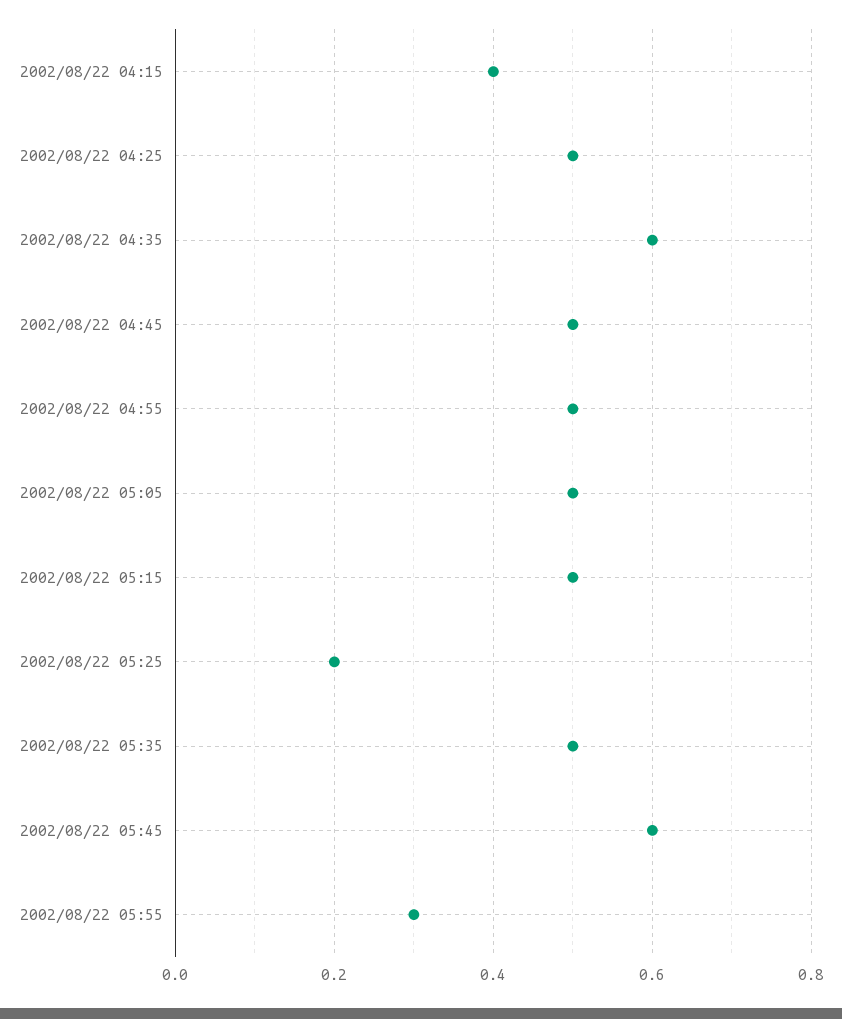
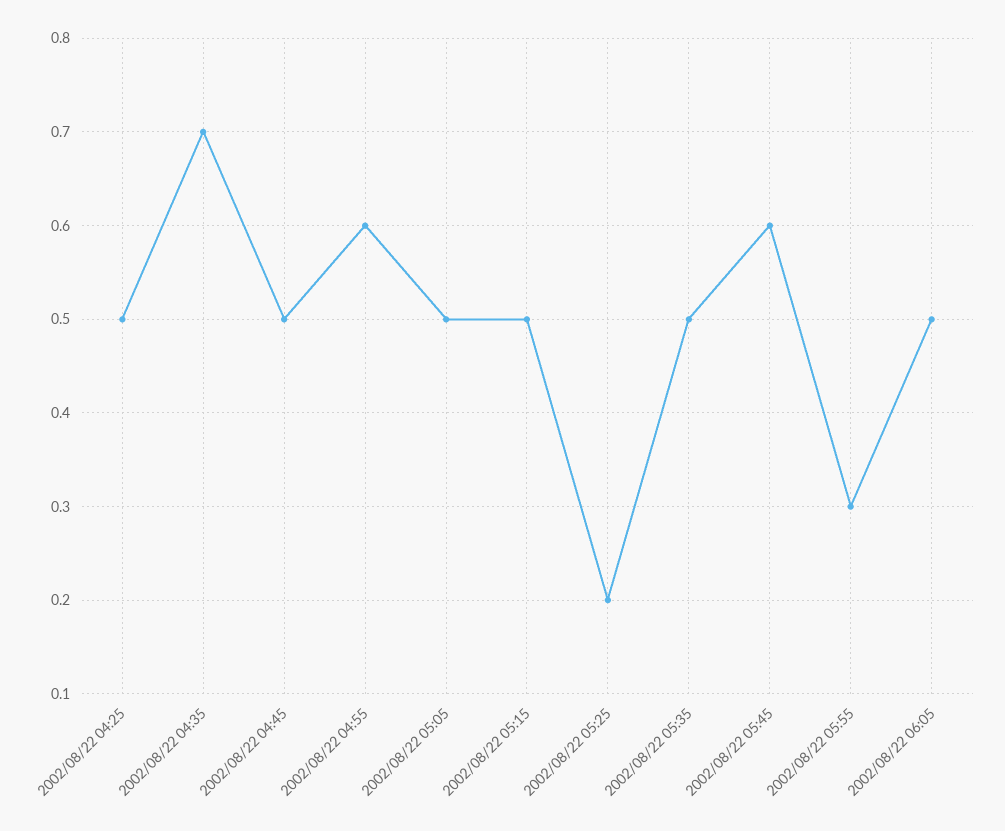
2002/08/22 04:15: 0.4 -> none
2002/08/22 04:35: 0.6 -> 0.7
2002/08/22 04:55: 0.5 -> 0.6
2002/08/22 06:05: none -> 0.5

